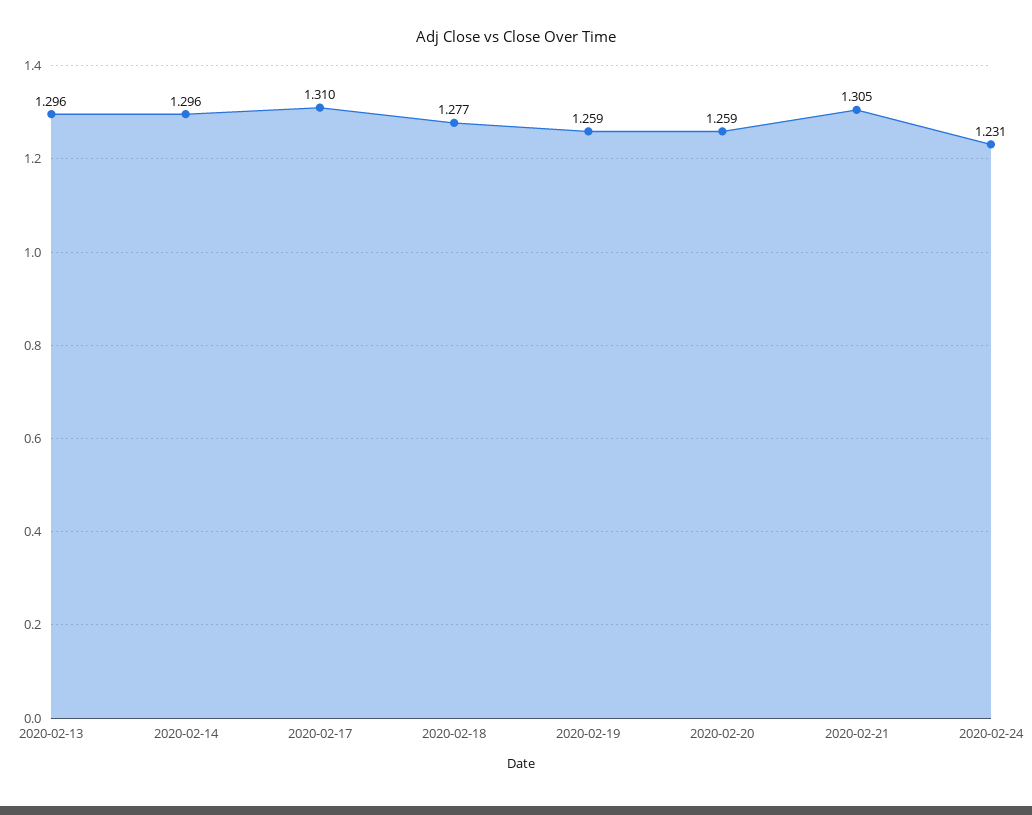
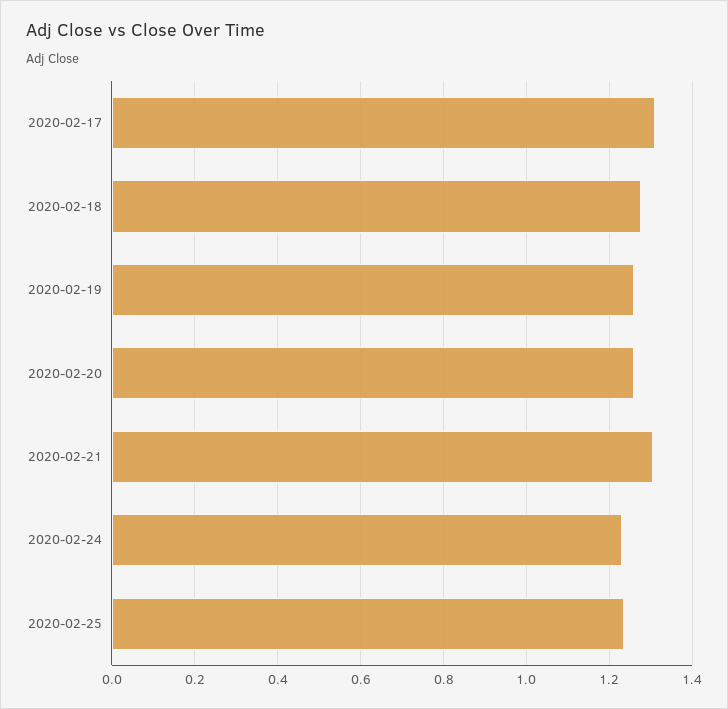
2020-02-13: 1.296 -> none
2020-02-14: 1.296 -> none
2020-02-25: none -> 1.24

